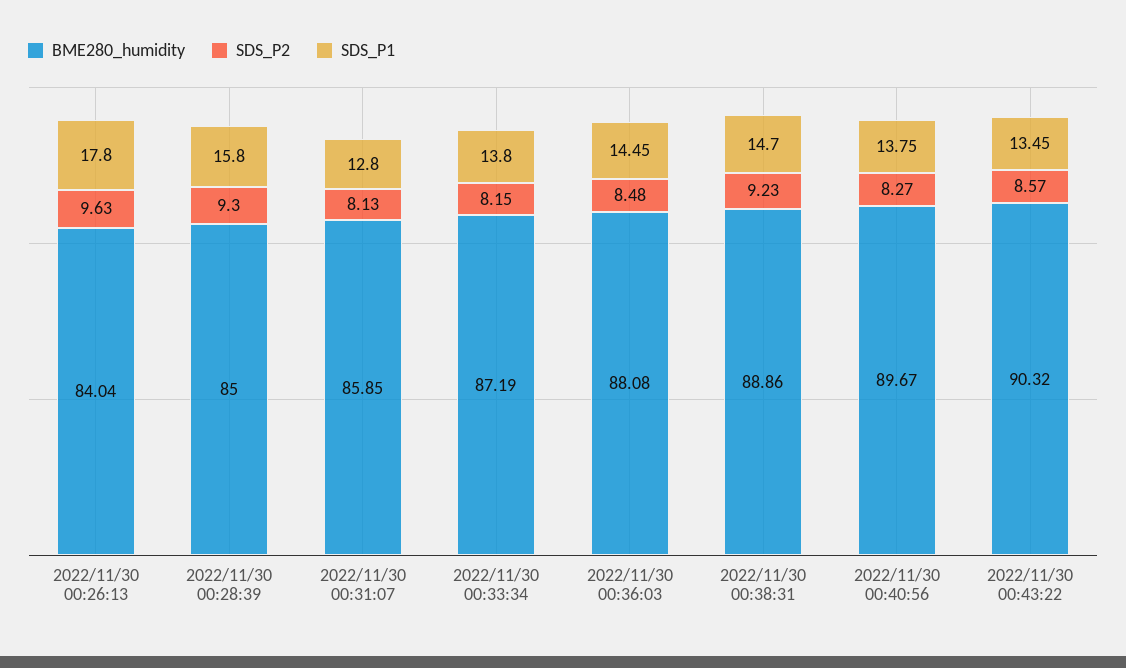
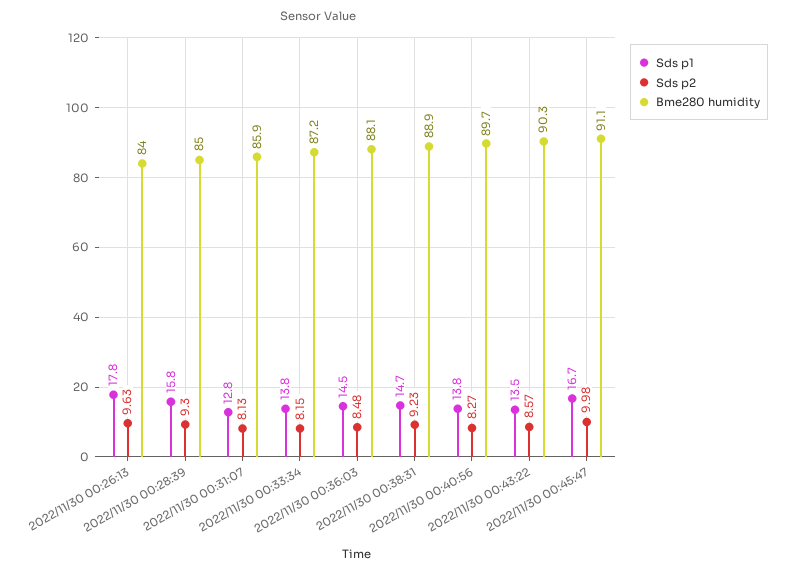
SDS_P1, 2022/11/30 00:45:47: none -> 16.7
SDS_P2, 2022/11/30 00:45:47: none -> 9.98
BME280_humidity, 2022/11/30 00:45:47: none -> 91.1

